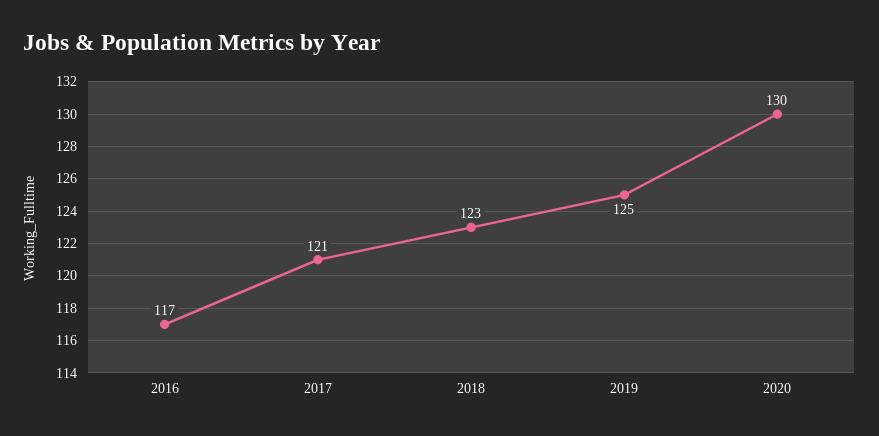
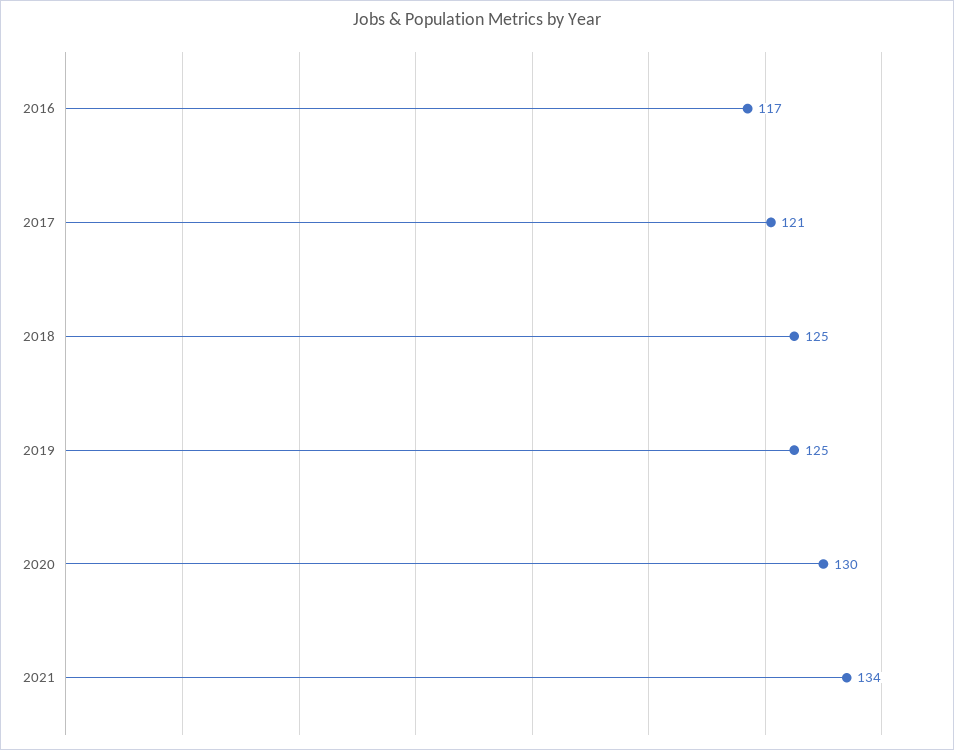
2018: 123 -> 125
2021: none -> 134

